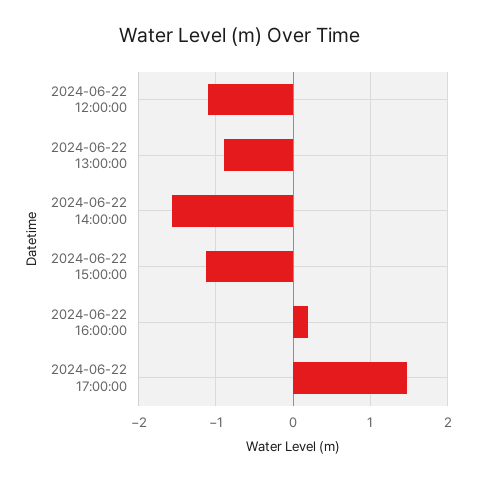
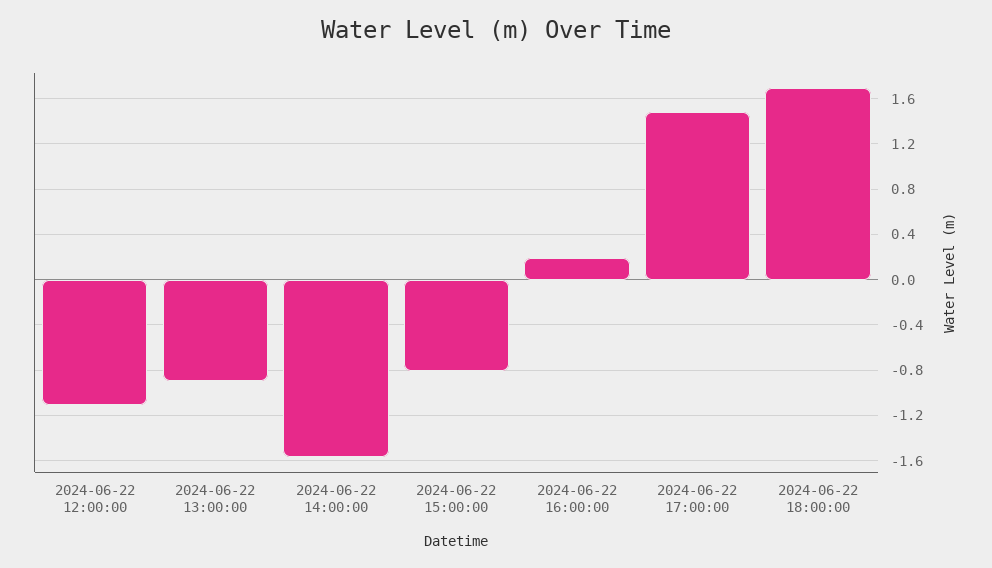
2024-06-22 15:00:00: -1.1 -> -0.8
2024-06-22 18:00:00: none -> 1.7

